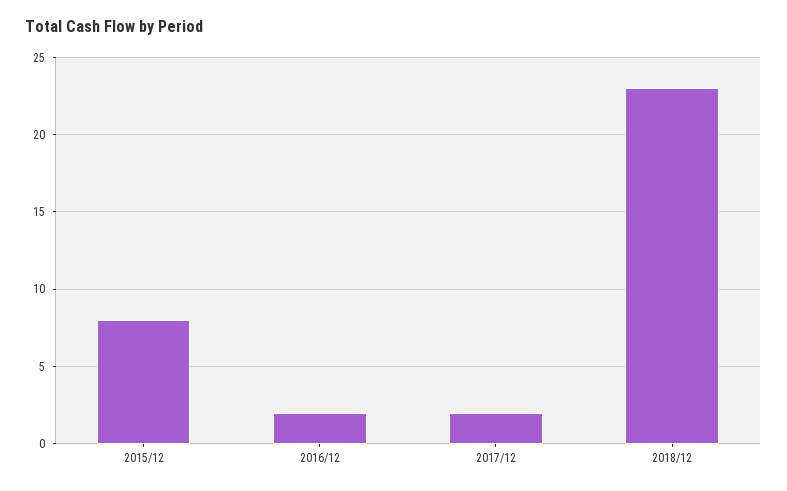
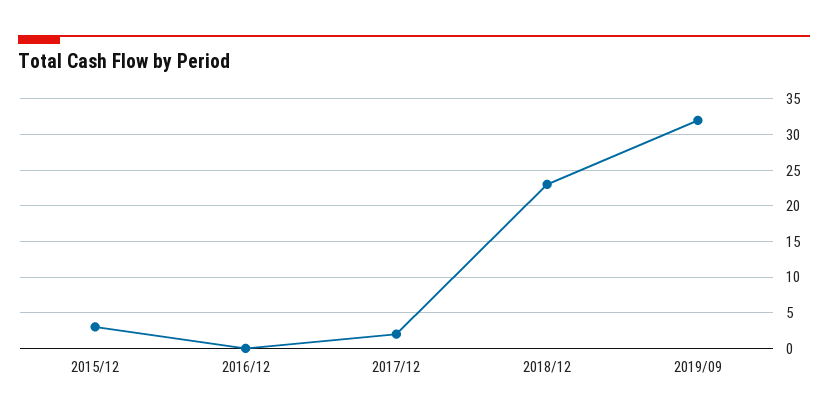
2015/12: 8 -> 3
2016/12: 2 -> 0
2019/09: none -> 32

